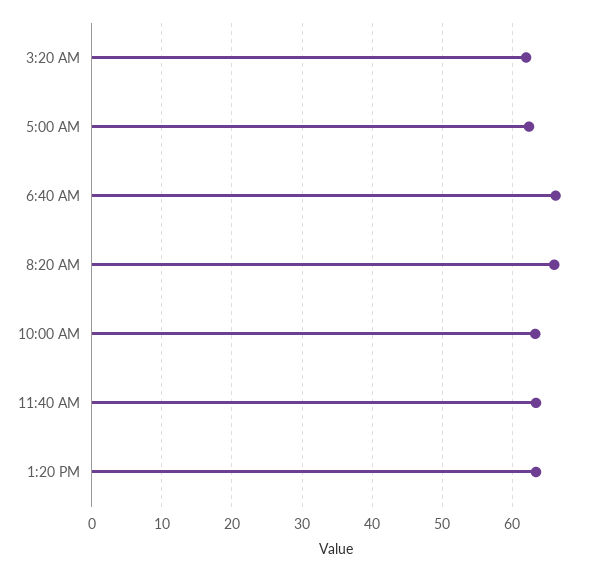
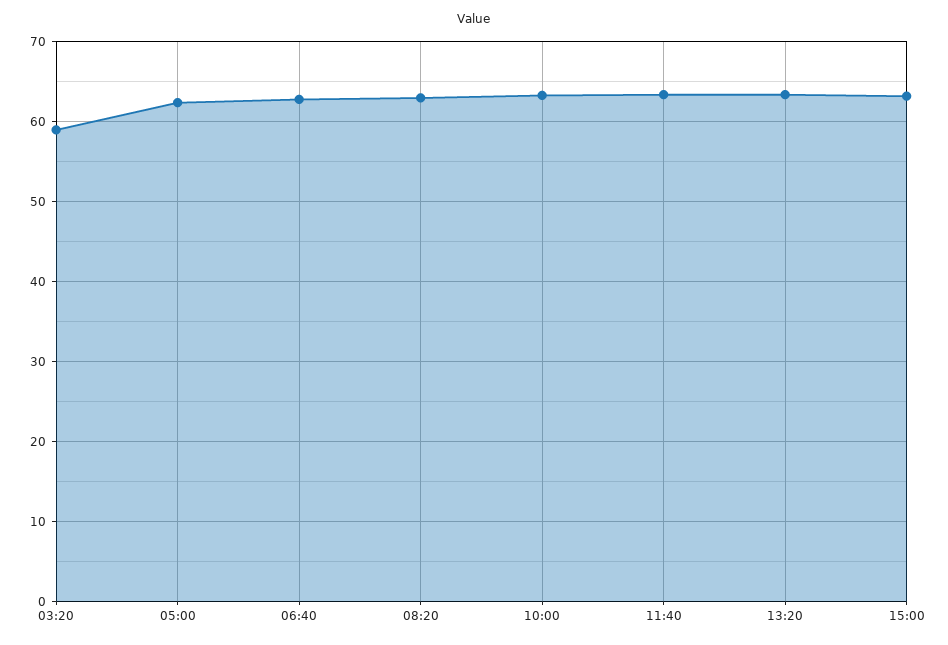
3:20 AM: 62 -> 59
6:40 AM: 66 -> 63
8:20 AM: 66 -> 63
15:00: none -> 63

